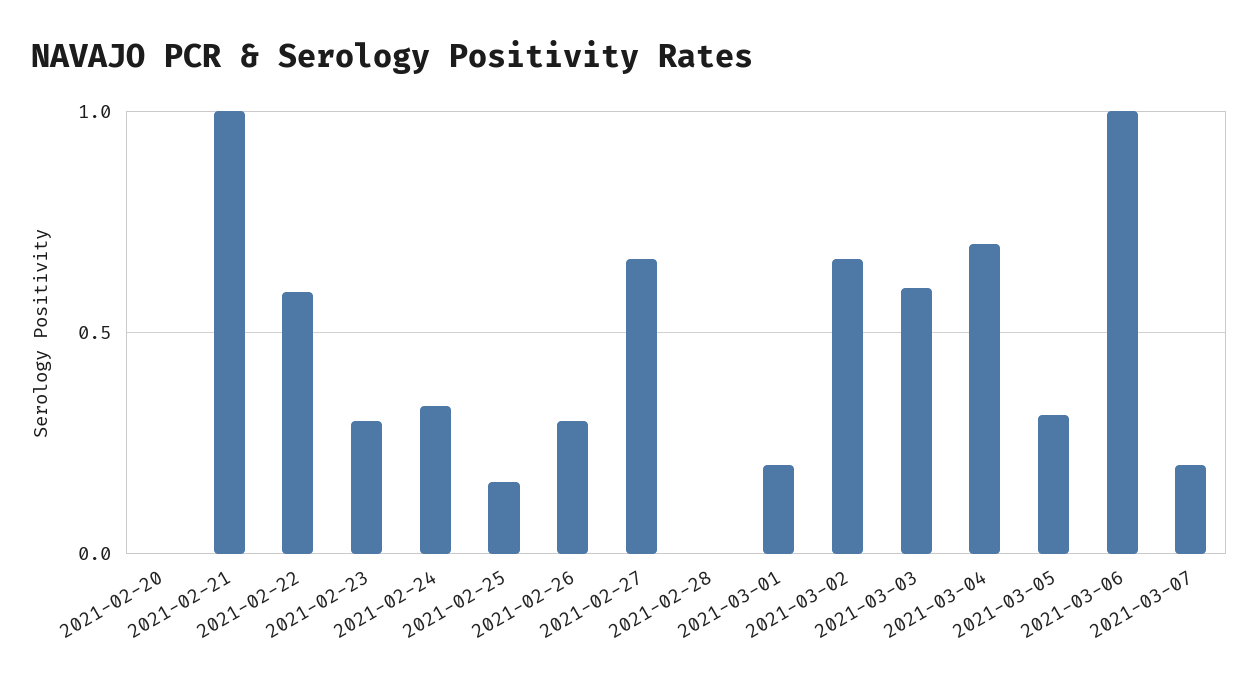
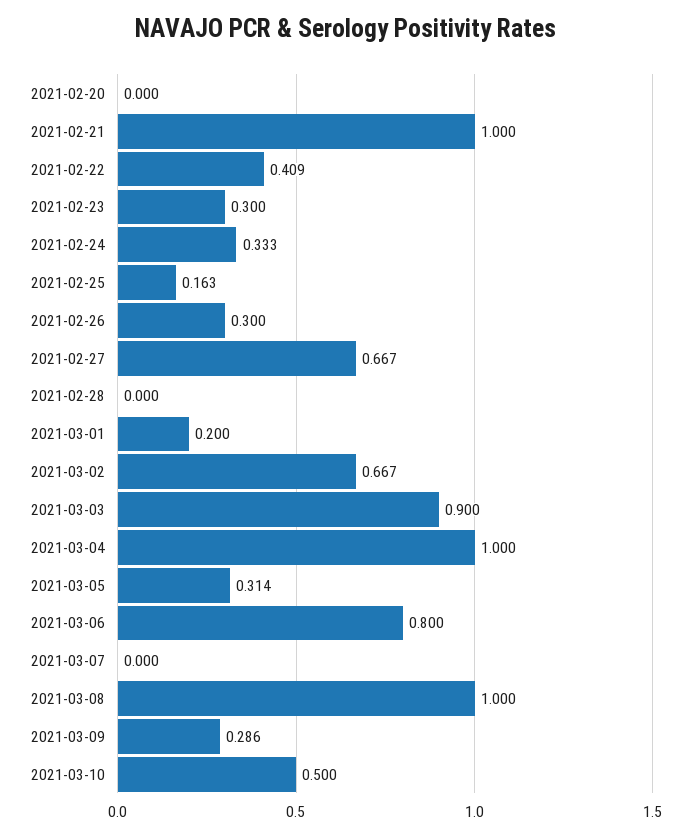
2021-02-22: 0.6 -> 0.409
2021-03-03: 0.6 -> 0.9
2021-03-04: 0.7 -> 1
2021-03-06: 1 -> 0.8
2021-03-07: 0.2 -> 0
2021-03-08: none -> 1
2021-03-09: none -> 0.286
2021-03-10: none -> 0.5

